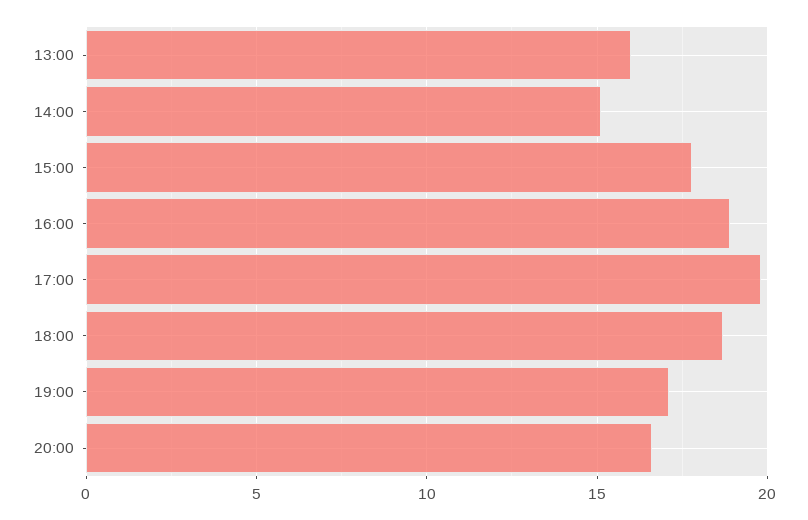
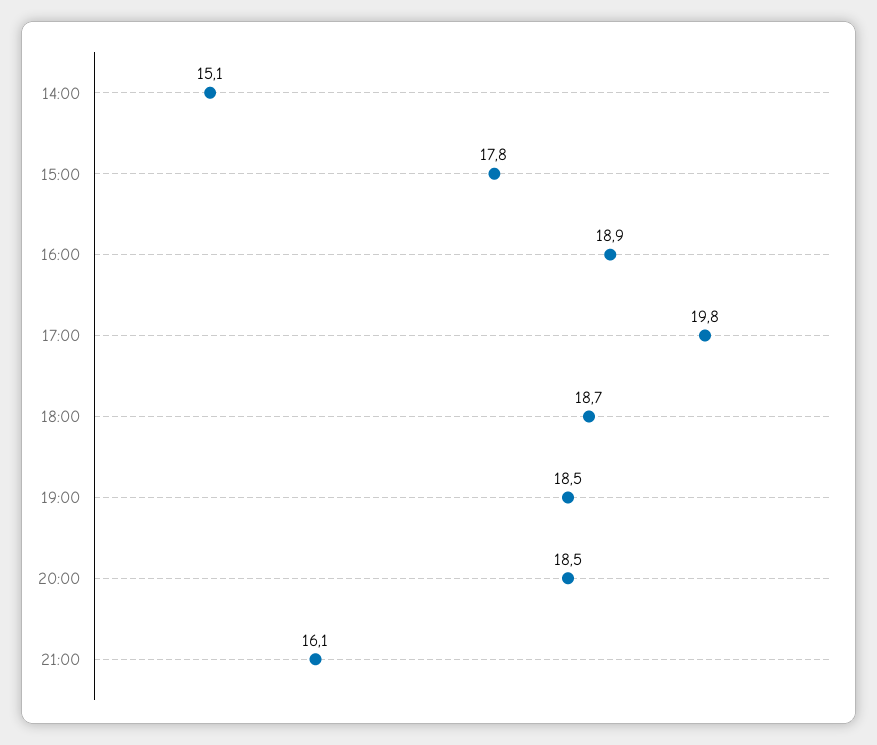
13:00: 16 -> none
19:00: 17 -> 18.5
20:00: 16.5 -> 18.5
21:00: none -> 16.1

